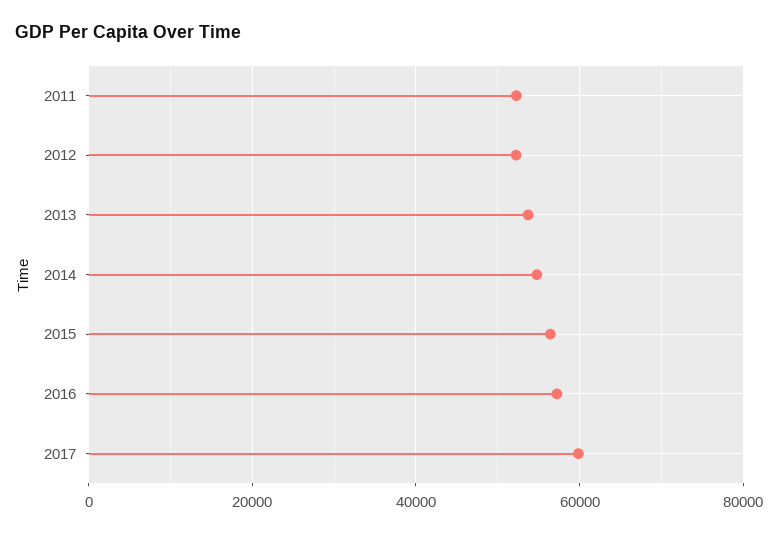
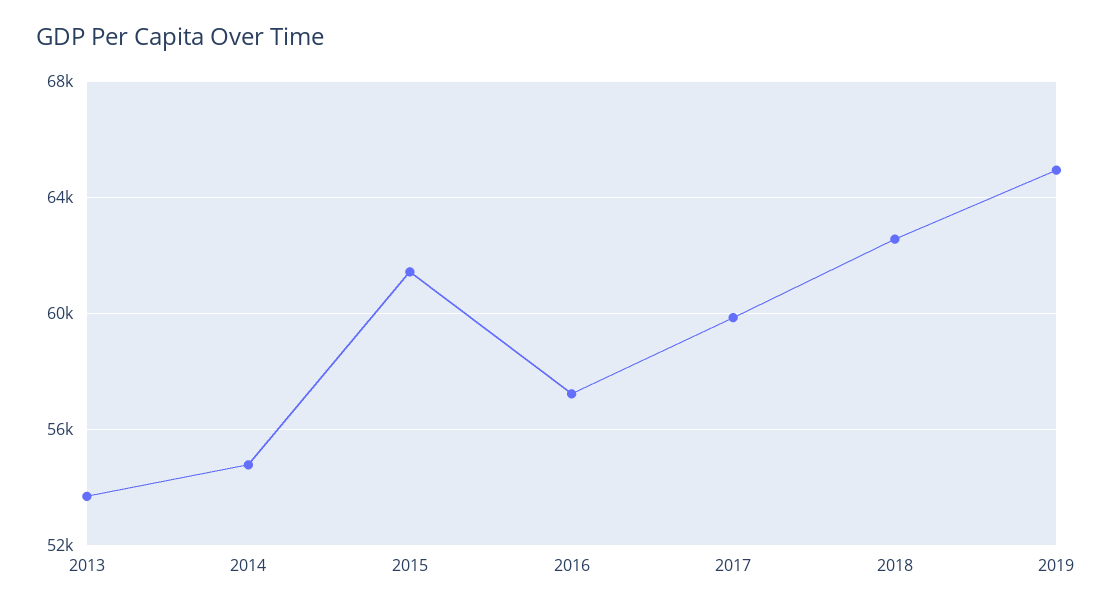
2011: 52000 -> none
2012: 52000 -> none
2015: 56000 -> 61500
2018: none -> 62500
2019: none -> 65000

